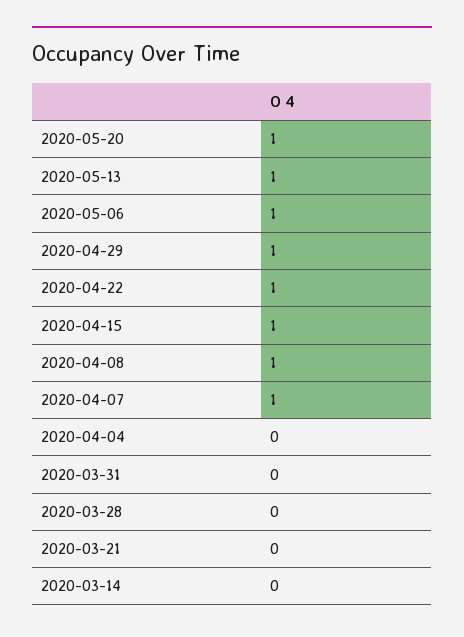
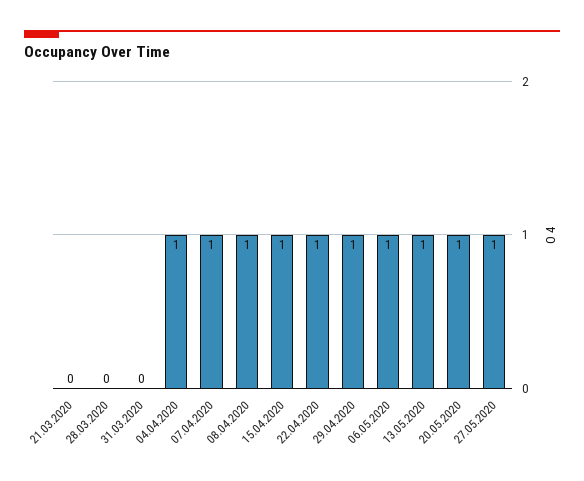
2020-04-04: 0 -> 1
2020-03-14: 0 -> none
27.05.2020: none -> 1

